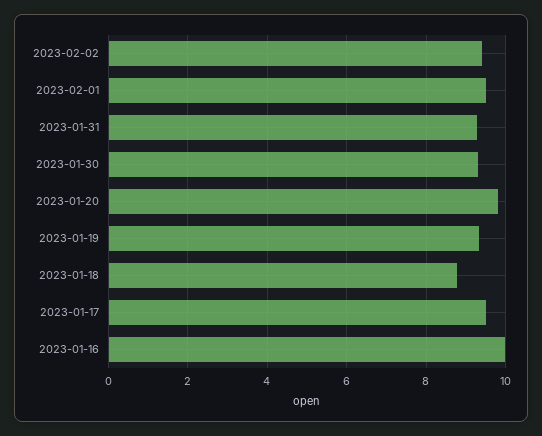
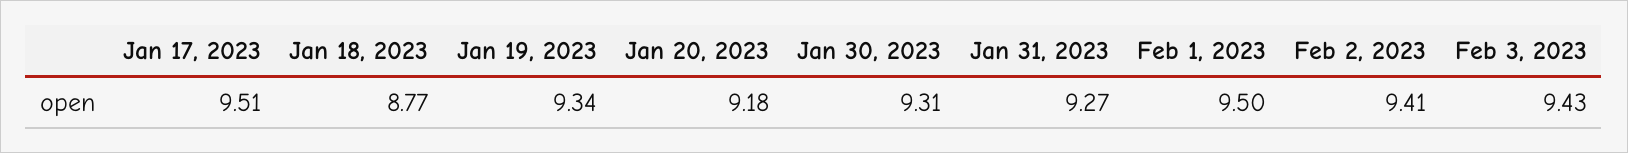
2023-01-20: 9.8 -> 9.18
2023-01-16: 10 -> none
Feb 3, 2023: none -> 9.43

